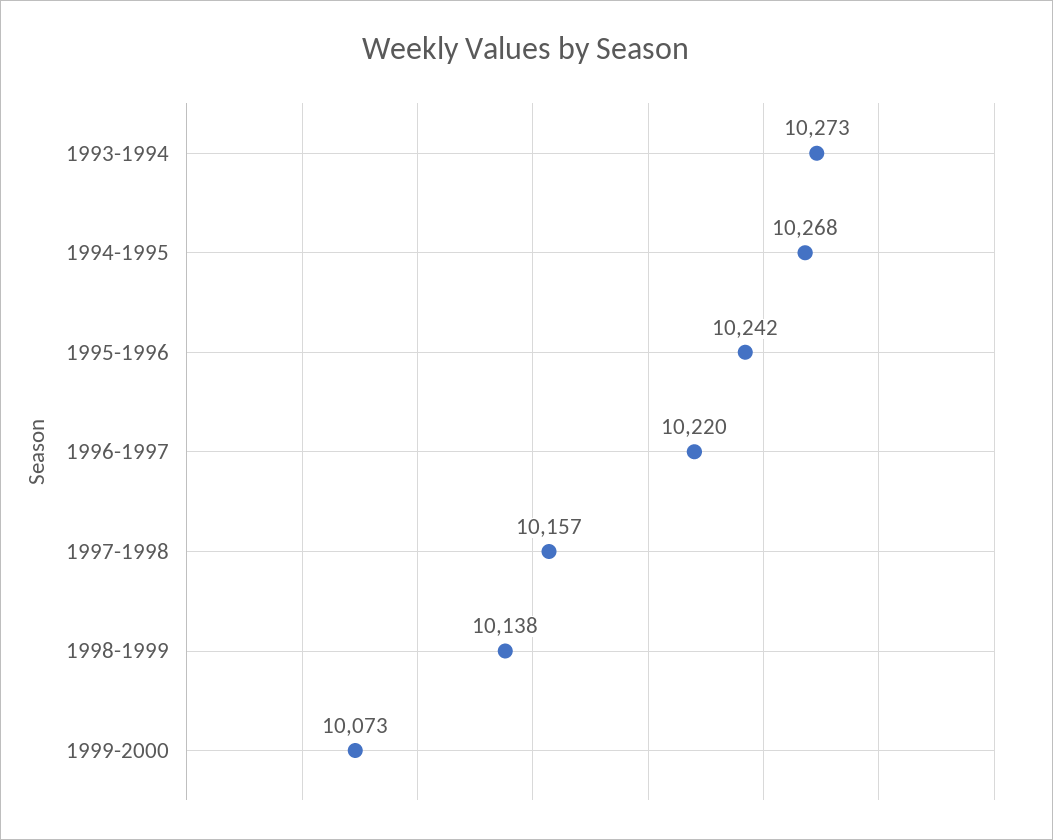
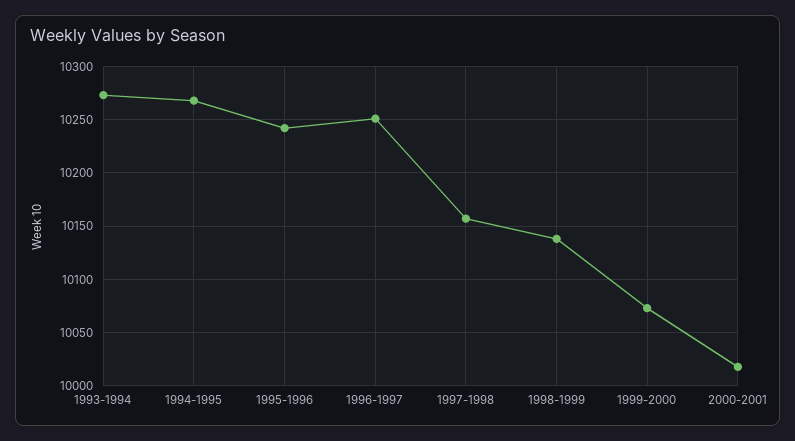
1996-1997: 10220 -> 10250
2000-2001: none -> 10020

